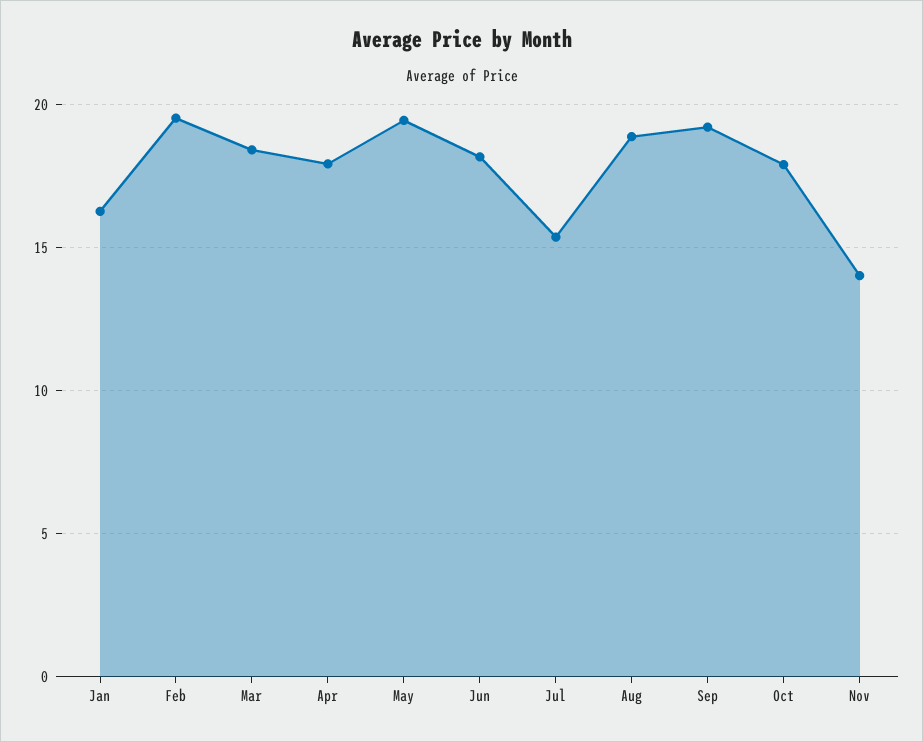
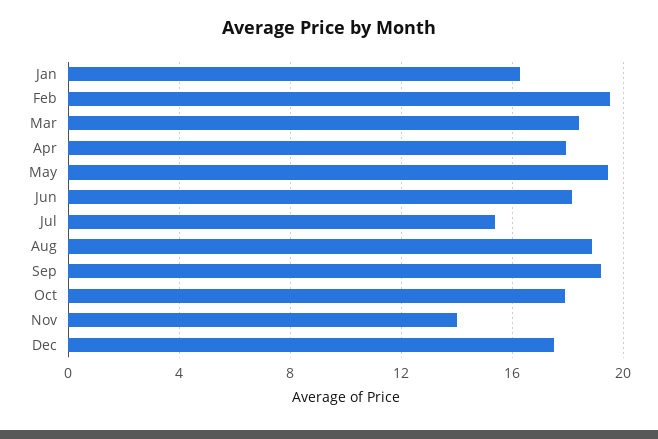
Dec: none -> 17.5

